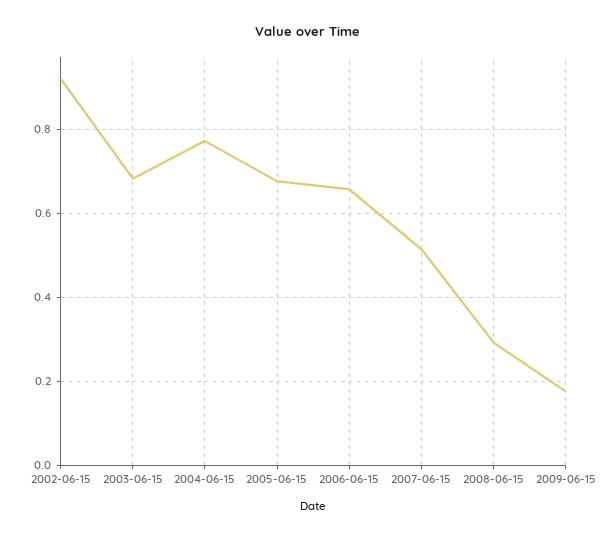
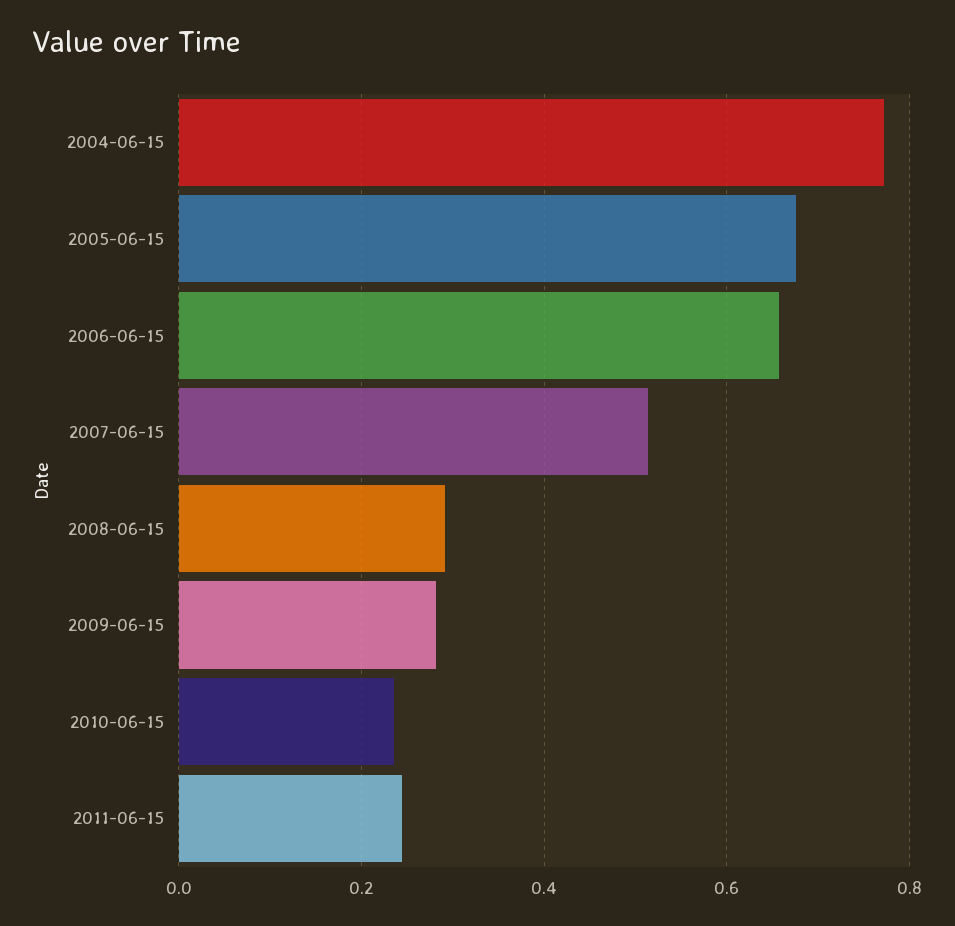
2002-06-15: 0.92 -> none
2003-06-15: 0.68 -> none
2009-06-15: 0.18 -> 0.28
2010-06-15: none -> 0.24
2011-06-15: none -> 0.24

